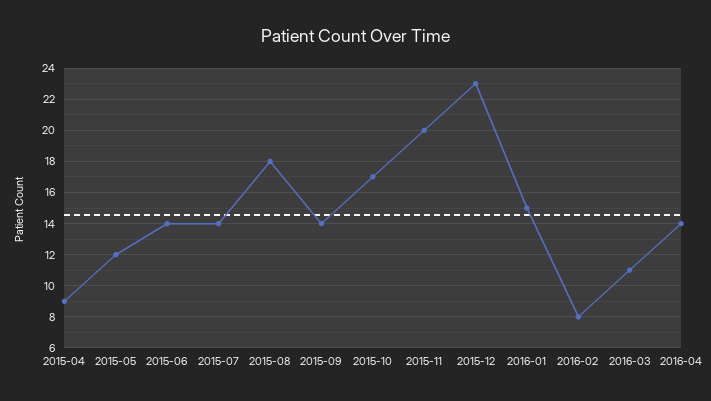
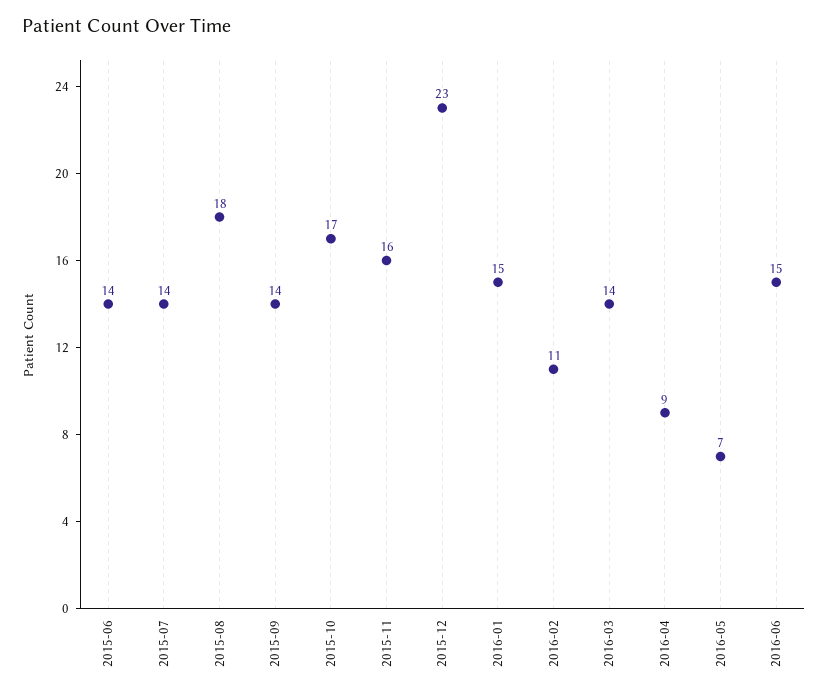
2015-04: 9 -> none
2015-05: 12 -> none
2015-11: 20 -> 16
2016-02: 8 -> 11
2016-03: 11 -> 14
2016-04: 14 -> 9
2016-05: none -> 7
2016-06: none -> 15

